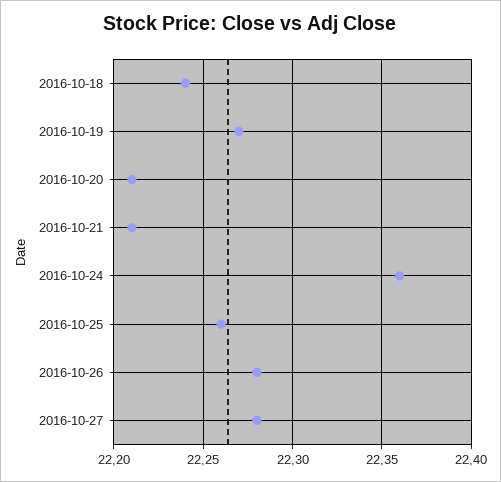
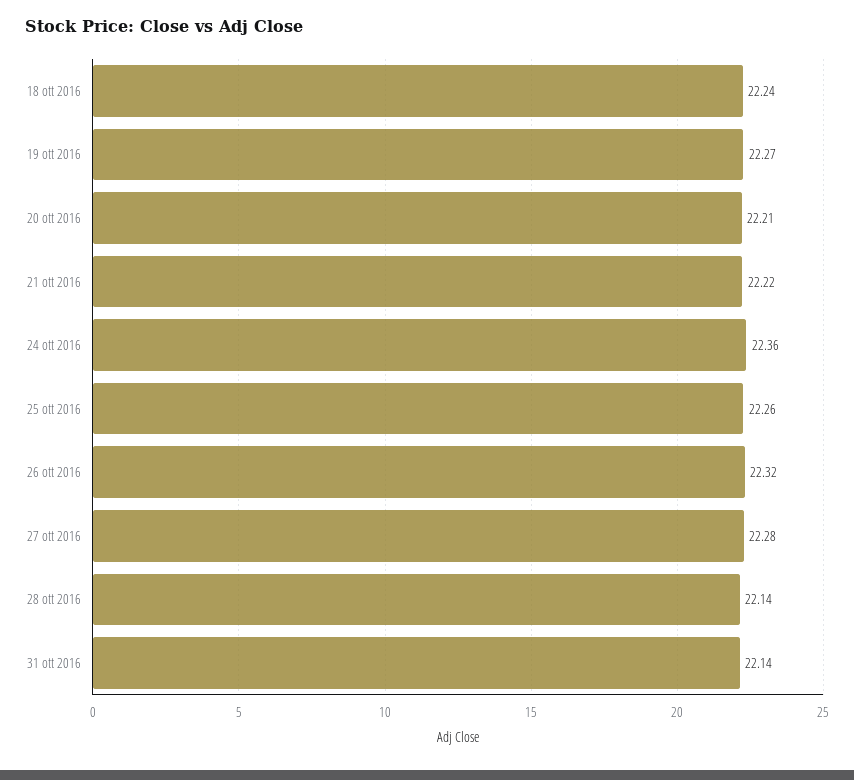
2016-10-21: 22.21 -> 22.22
2016-10-26: 22.28 -> 22.32
28 ott 2016: none -> 22.14
31 ott 2016: none -> 22.14

